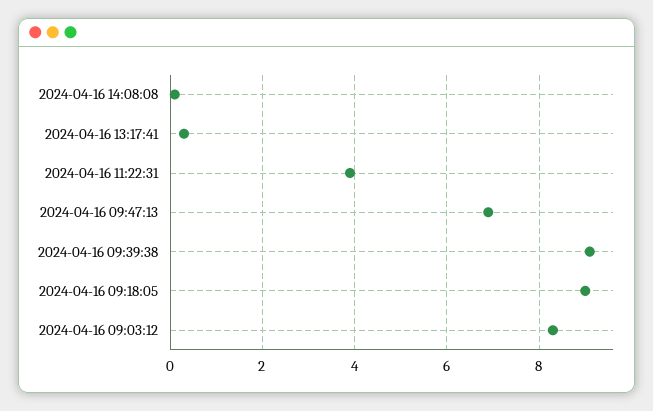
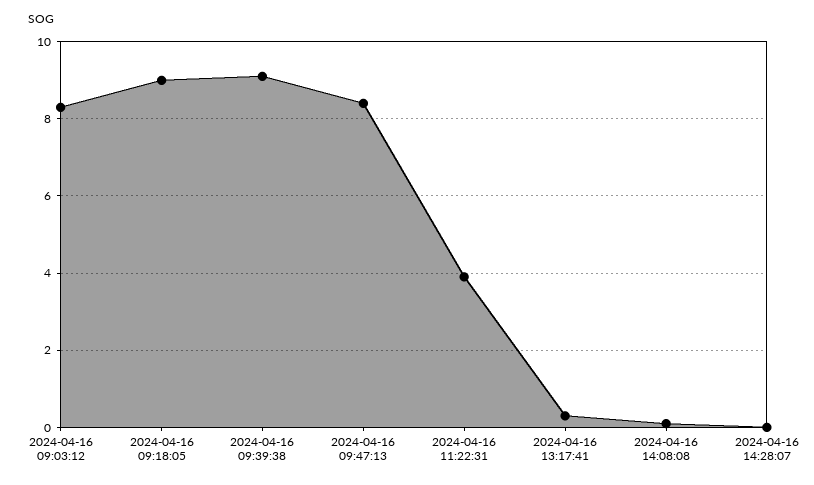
2024-04-16 09:47:13: 7 -> 8.5
2024-04-16 14:28:07: none -> 0

